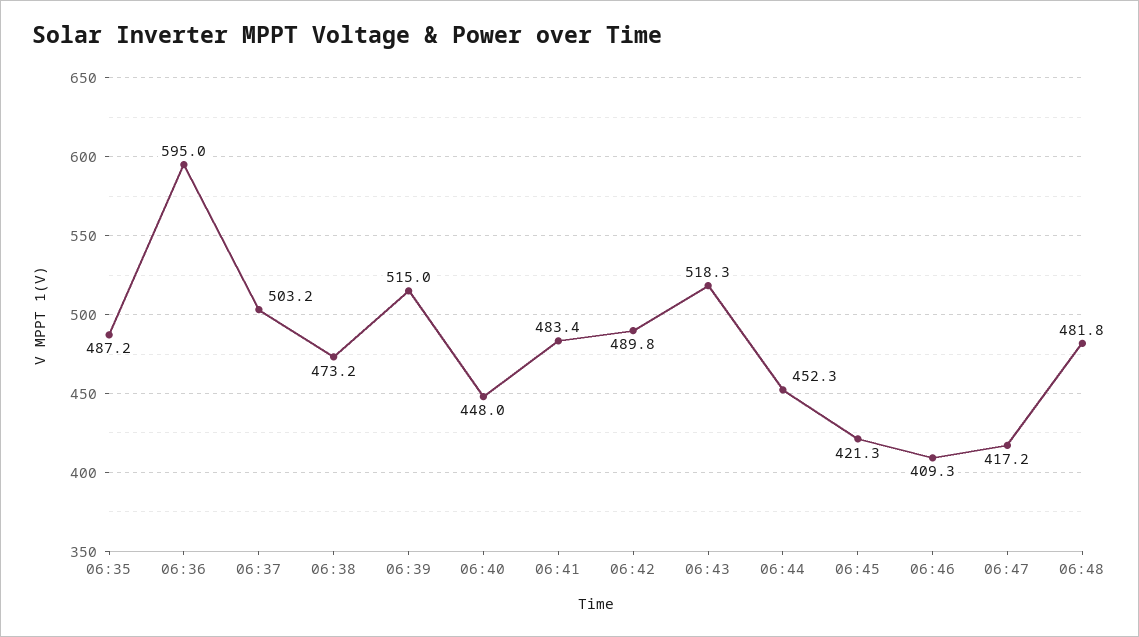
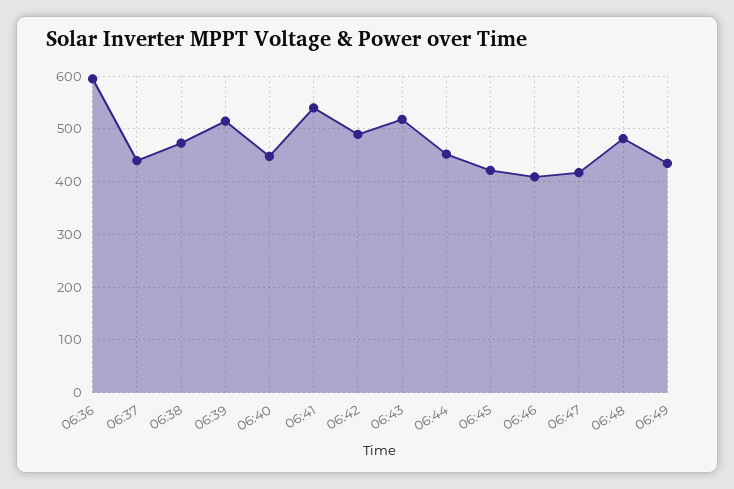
06:35: 487.2 -> none
06:37: 503.2 -> 440
06:41: 483.4 -> 540
06:49: none -> 440

